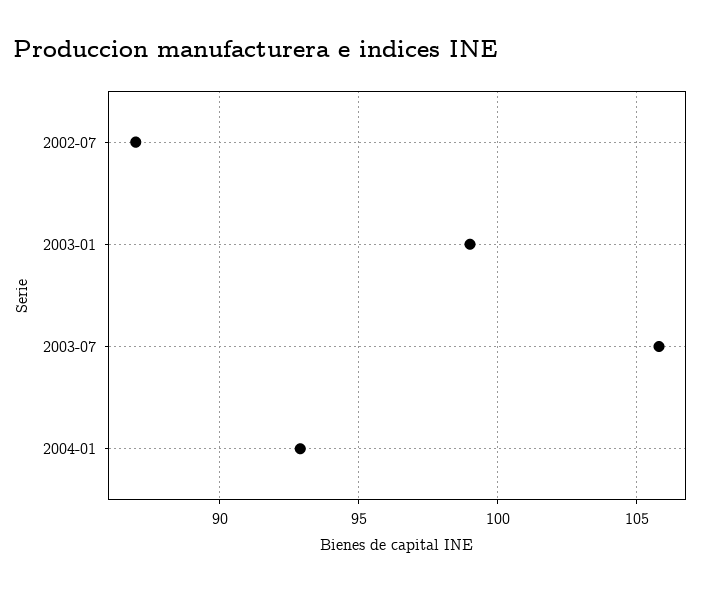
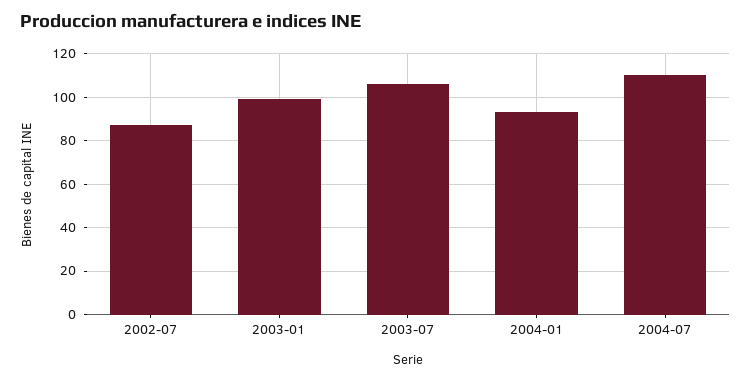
2004-07: none -> 110

